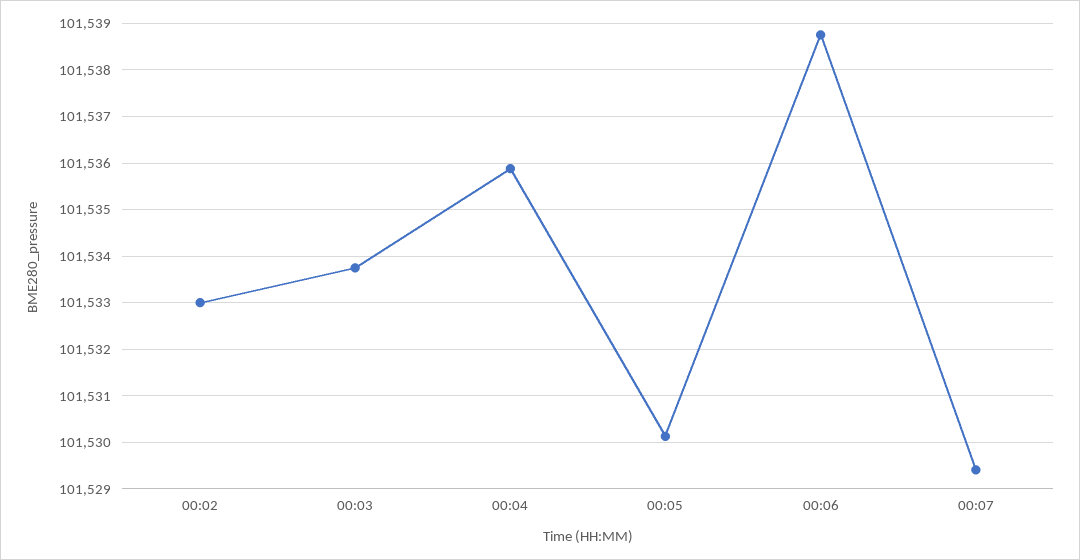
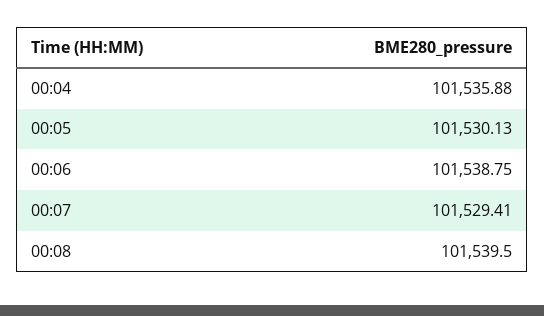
00:02: 101533 -> none
00:03: 101533.8 -> none
00:08: none -> 101539.5

